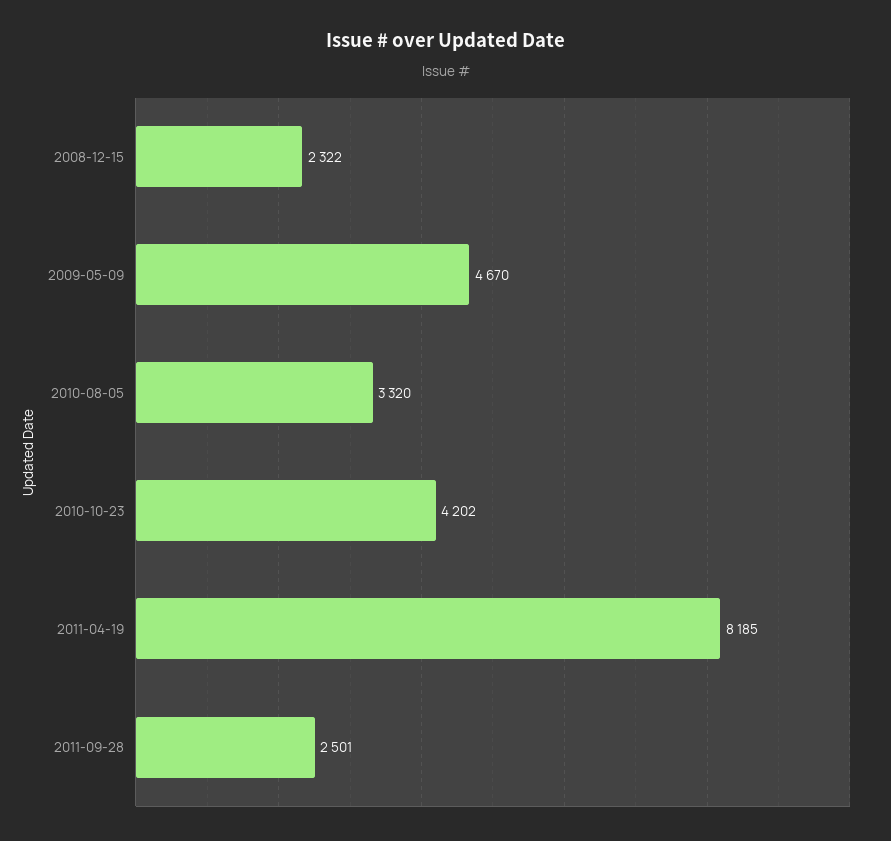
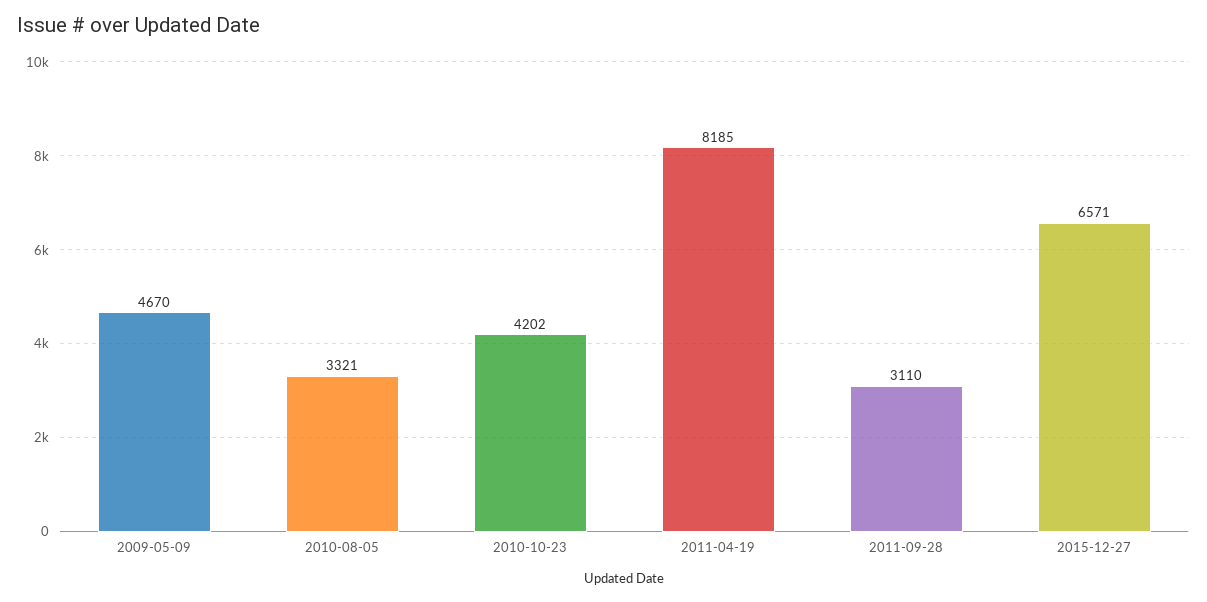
2008-12-15: 2322 -> none
2010-08-05: 3320 -> 3321
2011-09-28: 2501 -> 3110
2015-12-27: none -> 6571

